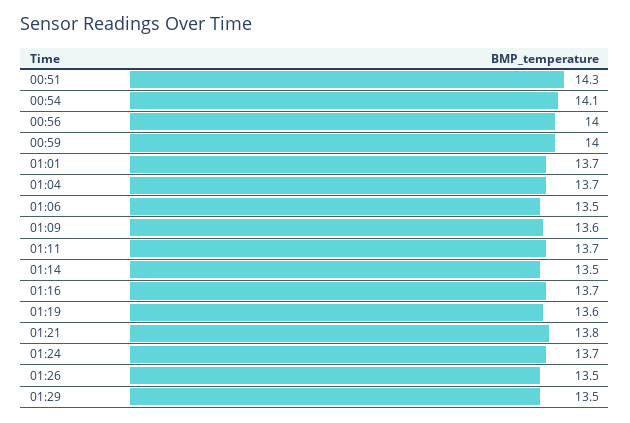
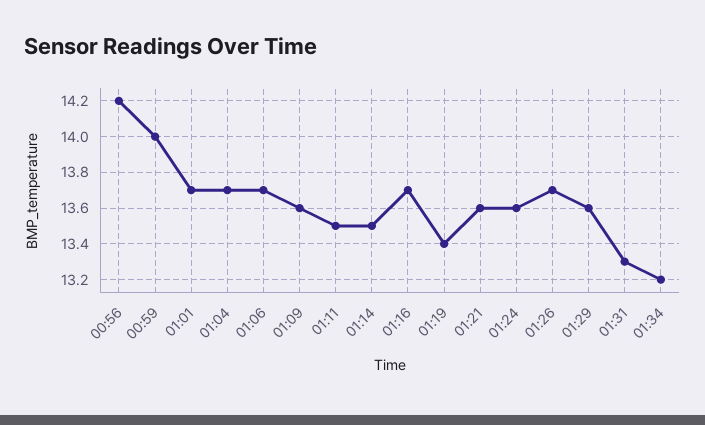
00:51: 14.3 -> none
00:54: 14.1 -> none
00:56: 14 -> 14.2
01:06: 13.5 -> 13.7
01:11: 13.7 -> 13.5
01:19: 13.6 -> 13.4
01:21: 13.8 -> 13.6
01:24: 13.7 -> 13.6
01:26: 13.5 -> 13.7
01:29: 13.5 -> 13.6
01:31: none -> 13.3
01:34: none -> 13.2

